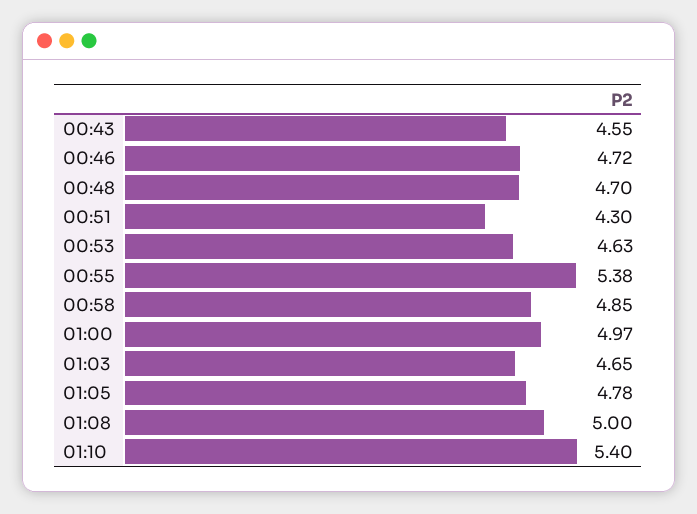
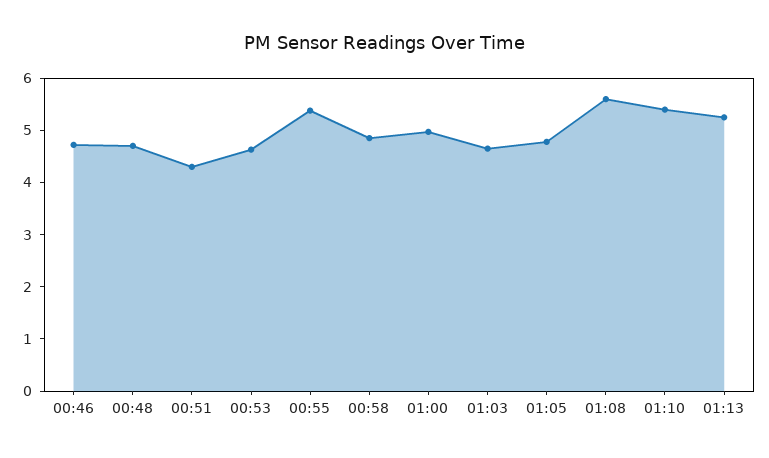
00:43: 4.55 -> none
01:08: 5 -> 5.6
01:13: none -> 5.2

